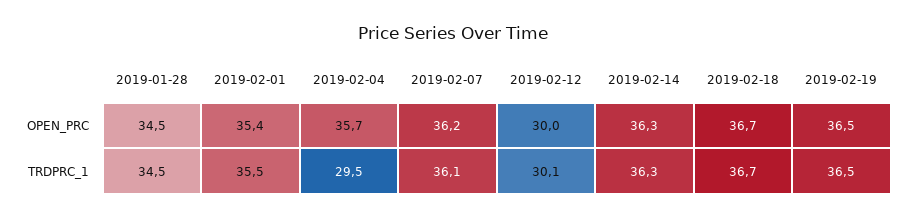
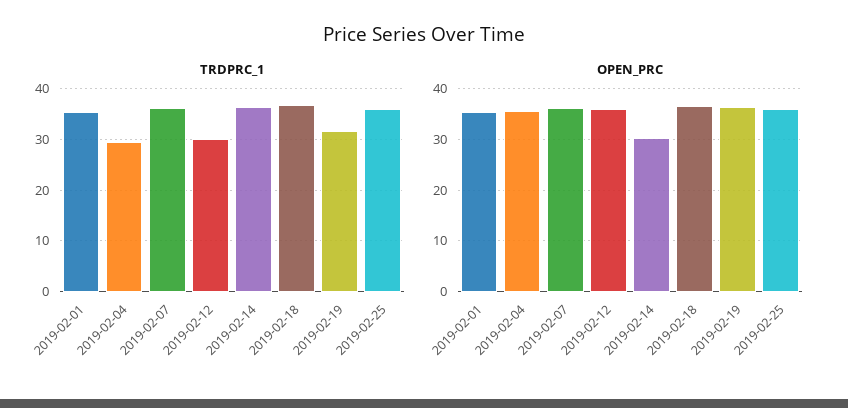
OPEN_PRC, 2019-01-28: 34.5 -> none
OPEN_PRC, 2019-02-12: 30 -> 36
OPEN_PRC, 2019-02-14: 36.3 -> 30
TRDPRC_1, 2019-01-28: 34.5 -> none
TRDPRC_1, 2019-02-19: 36.5 -> 32
TRDPRC_1, 2019-02-25: none -> 36
OPEN_PRC, 2019-02-25: none -> 36

